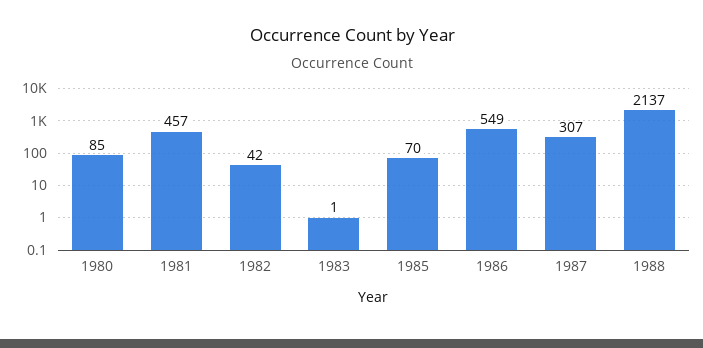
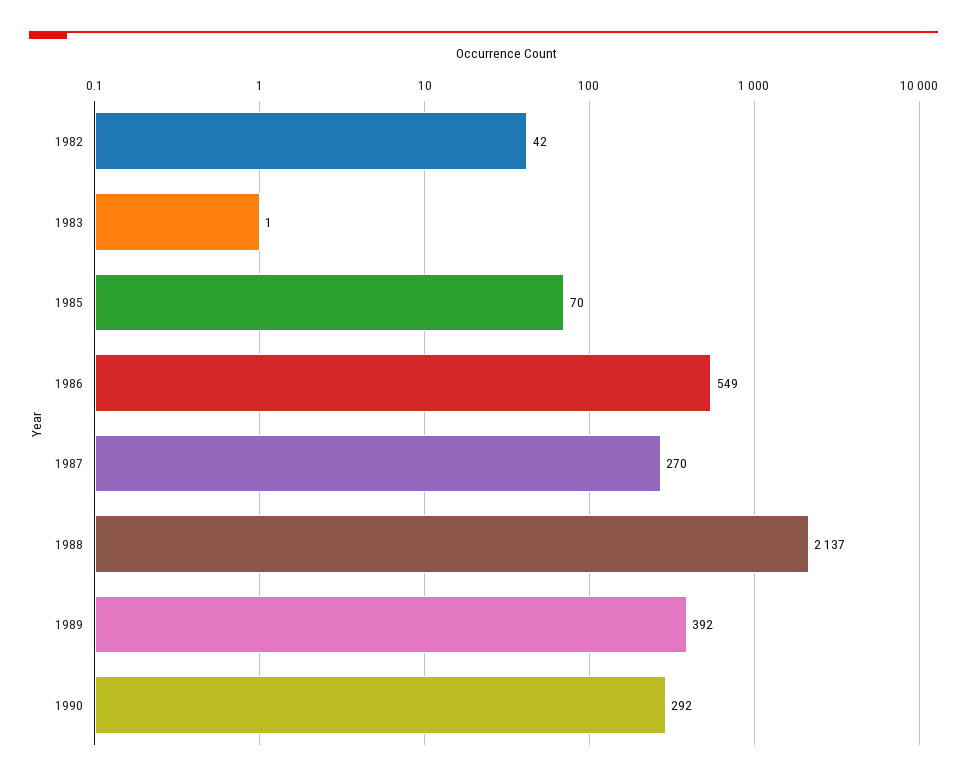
1980: 85 -> none
1981: 457 -> none
1987: 307 -> 270
1989: none -> 392
1990: none -> 292

